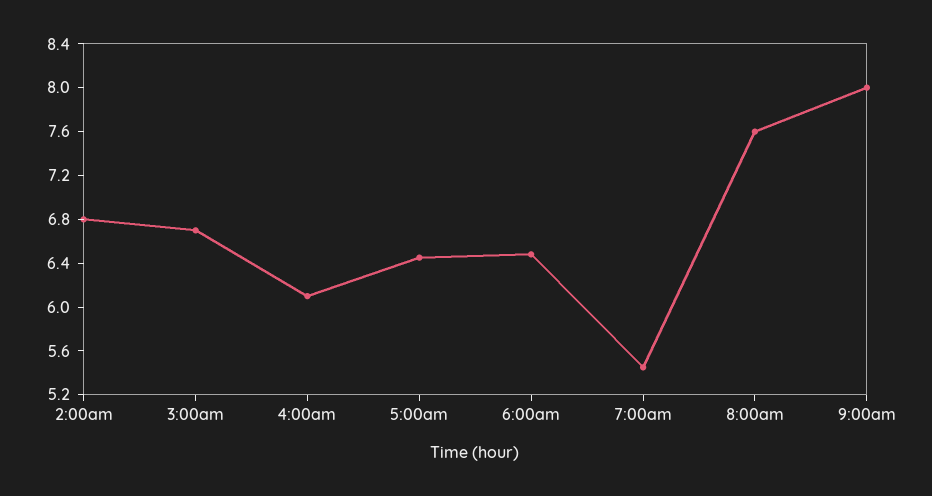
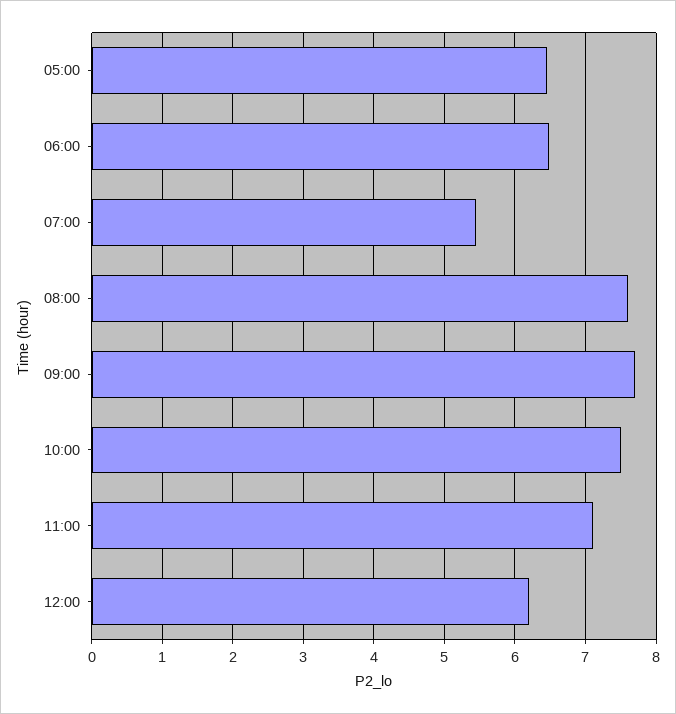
2:00am: 6.8 -> none
3:00am: 6.7 -> none
4:00am: 6.1 -> none
9:00am: 8 -> 7.7
10:00: none -> 7.5
11:00: none -> 7.1
12:00: none -> 6.2

